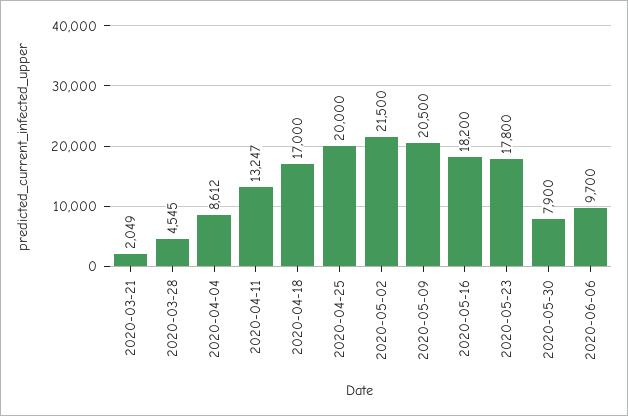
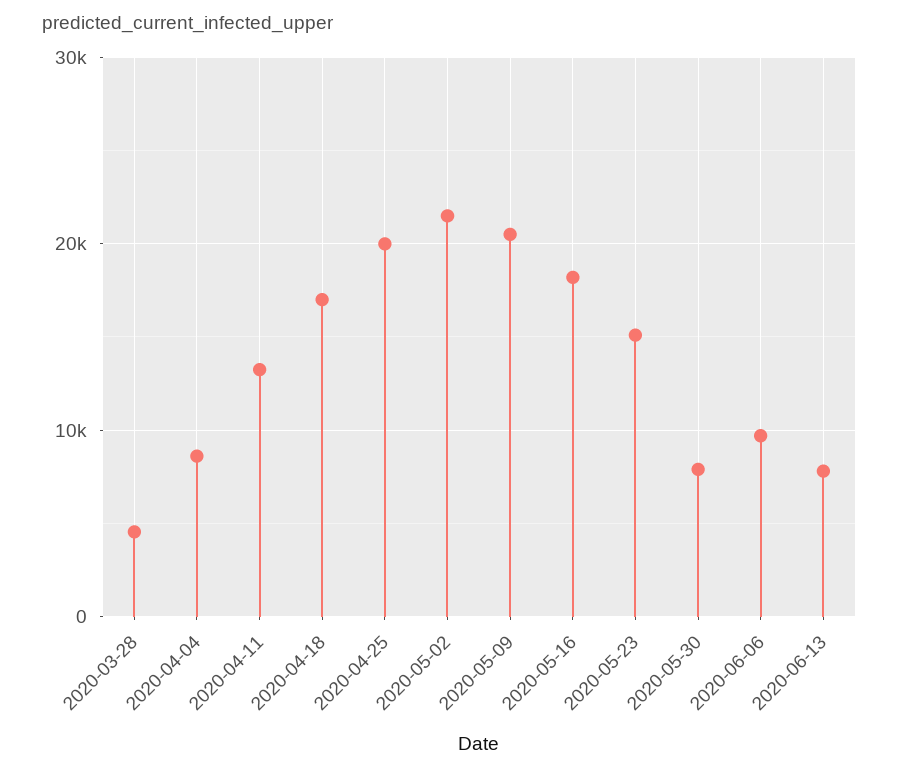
2020-03-21: 2049 -> none
2020-05-23: 17800 -> 15000
2020-06-13: none -> 8000

